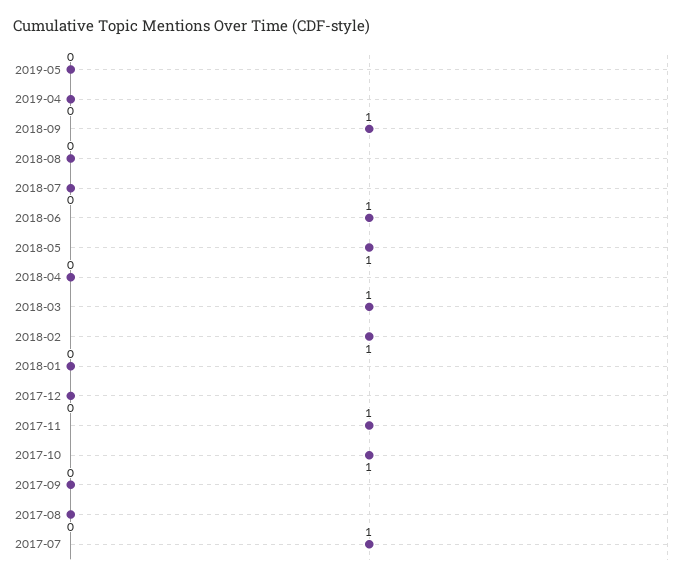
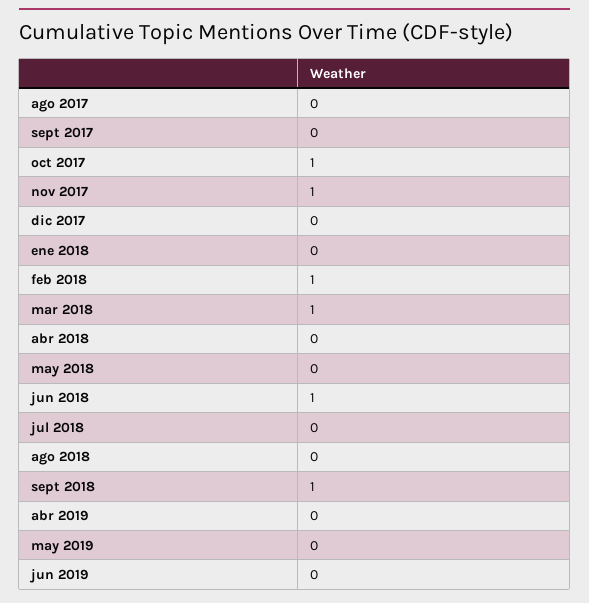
2018-05: 1 -> 0
2017-07: 1 -> none
jun 2019: none -> 0

